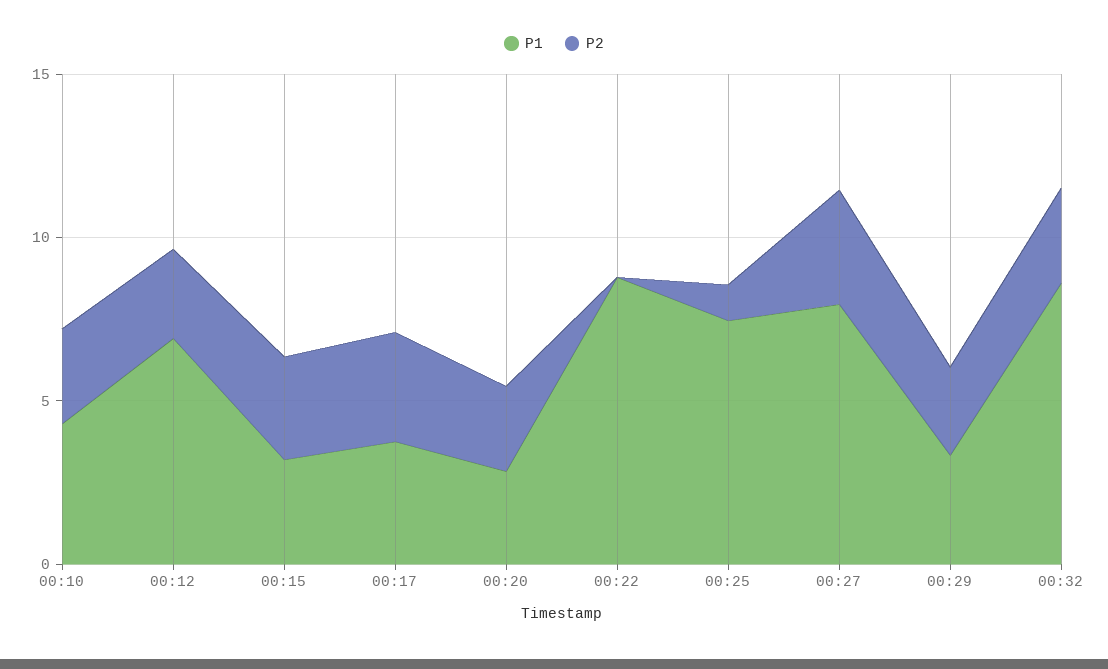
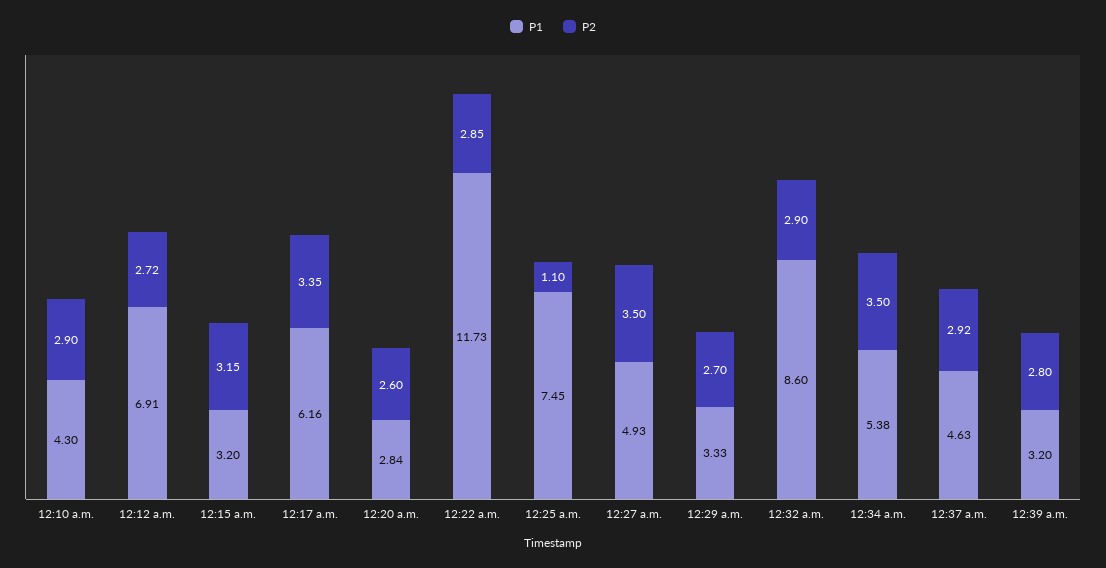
P1, 00:17: 4 -> 6.16
P1, 00:22: 9 -> 11.73
P2, 00:22: 0 -> 2.85
P1, 00:27: 8 -> 4.93
P1, 12:34 a.m.: none -> 5.38
P2, 12:34 a.m.: none -> 3.5
P1, 12:37 a.m.: none -> 4.63
P2, 12:37 a.m.: none -> 2.92
P1, 12:39 a.m.: none -> 3.2
P2, 12:39 a.m.: none -> 2.8

